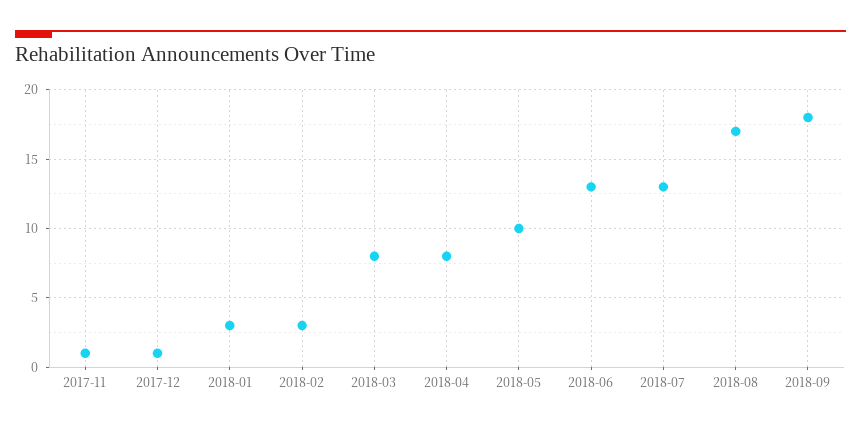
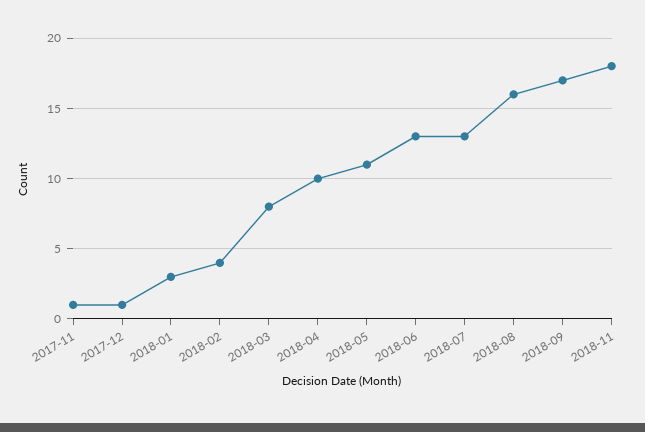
2018-02: 3 -> 4
2018-04: 8 -> 10
2018-05: 10 -> 11
2018-08: 17 -> 16
2018-09: 18 -> 17
2018-11: none -> 18

